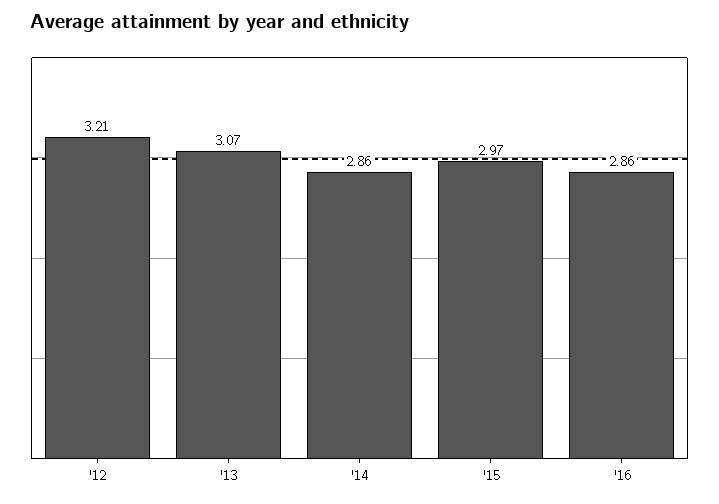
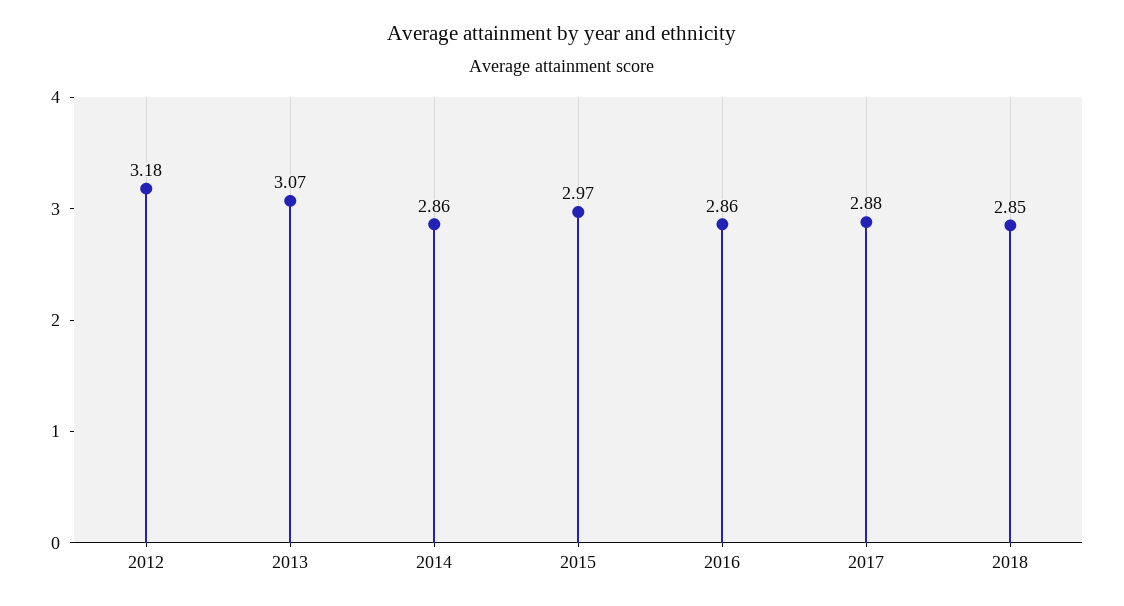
'12: 3.21 -> 3.18
2017: none -> 2.88
2018: none -> 2.85

